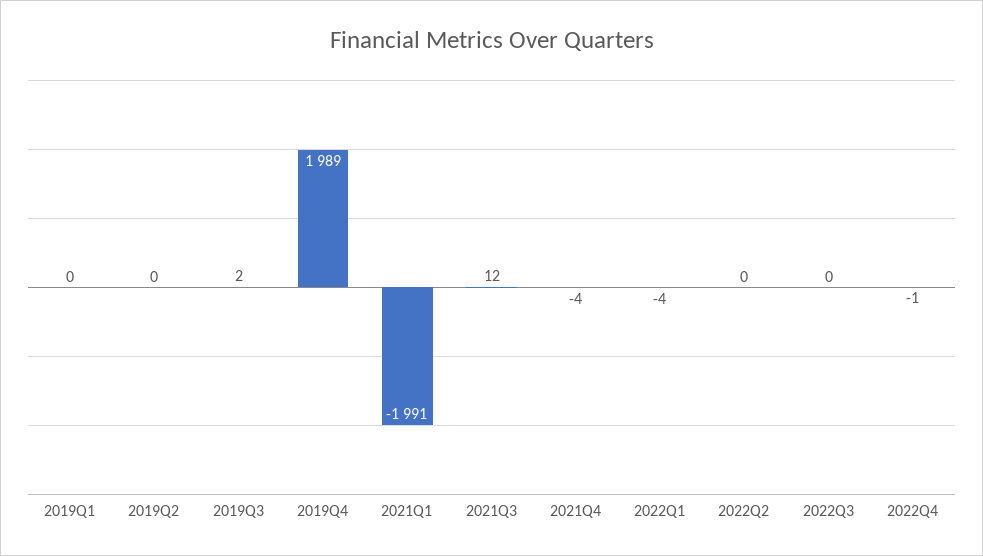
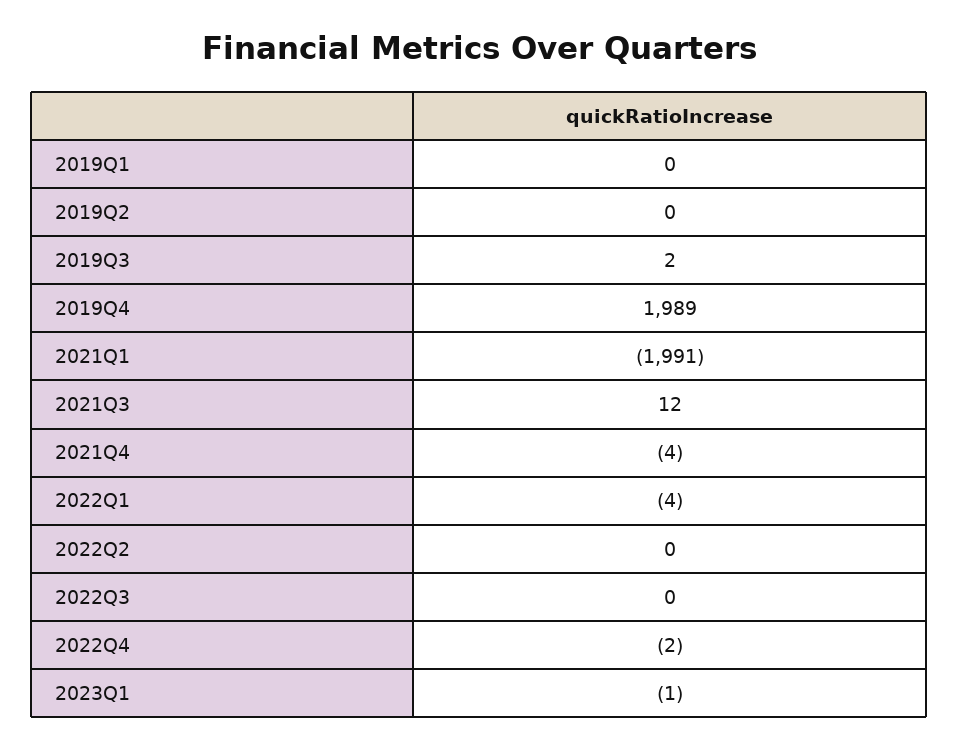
2022Q4: -1 -> -2
2023Q1: none -> -1

